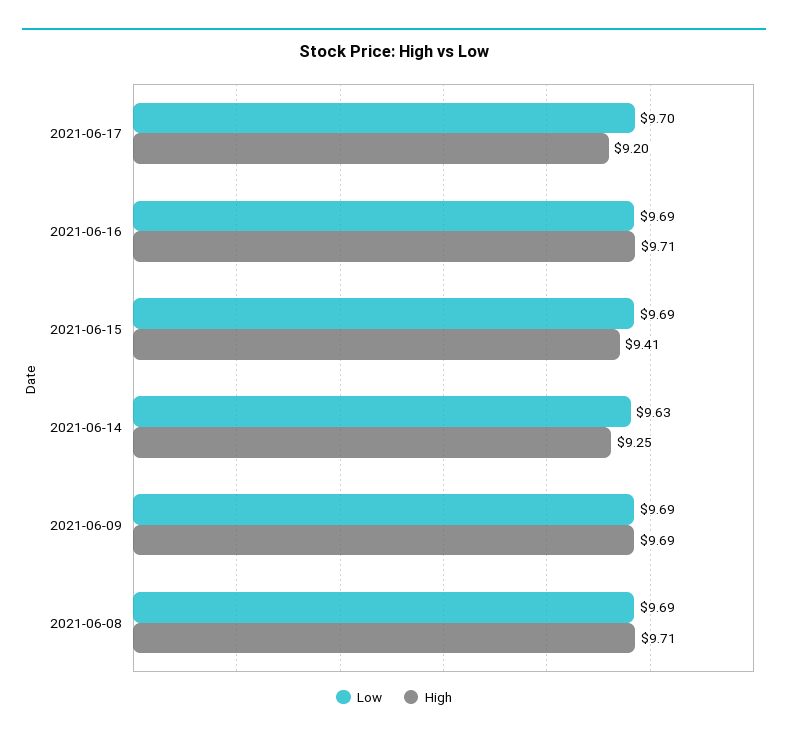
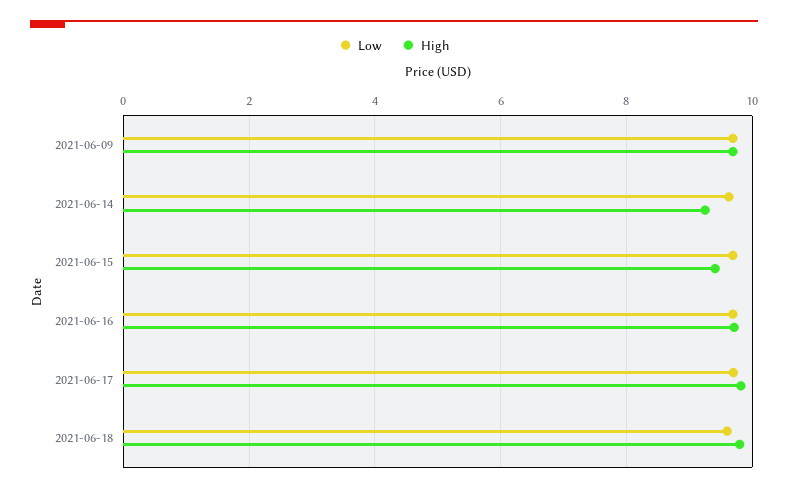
High, 2021-06-17: 9.2 -> 9.8
Low, 2021-06-08: 9.69 -> none
High, 2021-06-08: 9.71 -> none
Low, 2021-06-18: none -> 9.6
High, 2021-06-18: none -> 9.8

